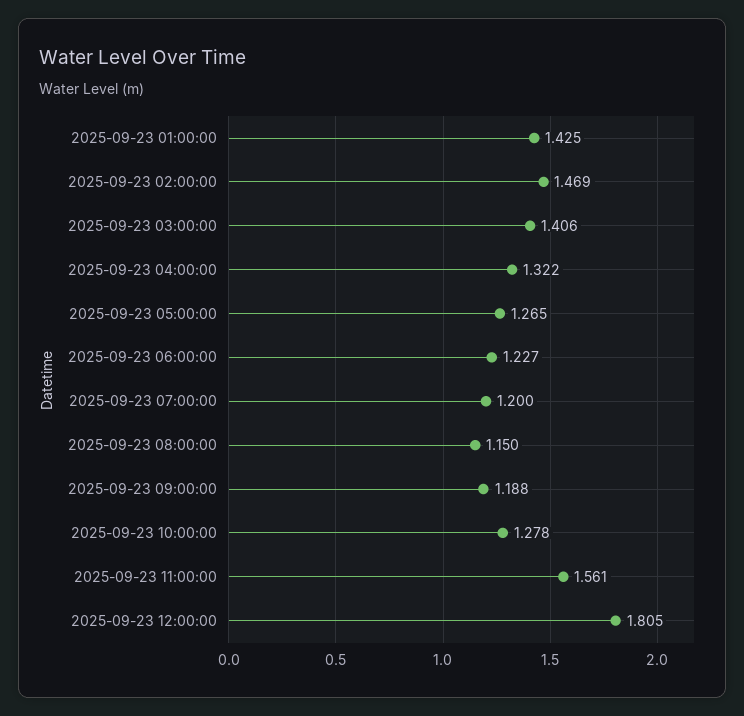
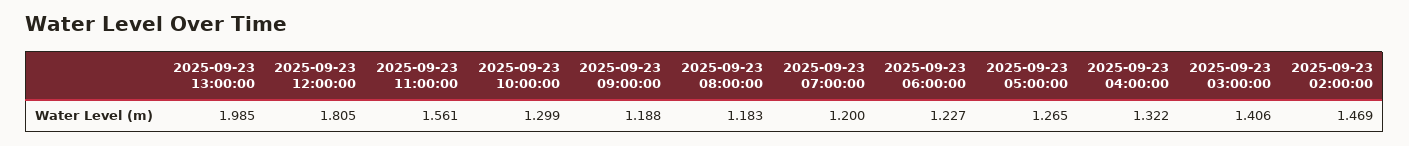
2025-09-23 01:00:00: 1.425 -> none
2025-09-23 08:00:00: 1.15 -> 1.183
2025-09-23 10:00:00: 1.278 -> 1.299
2025-09-23 13:00:00: none -> 1.985

